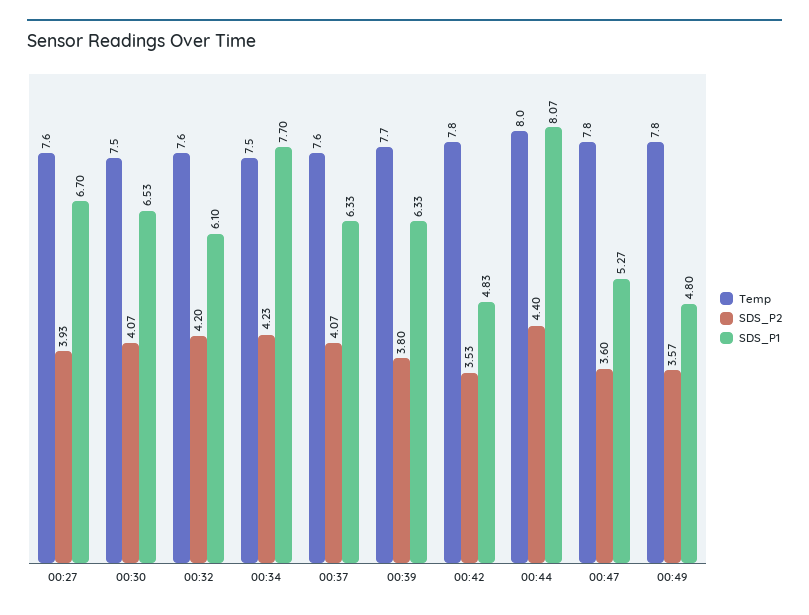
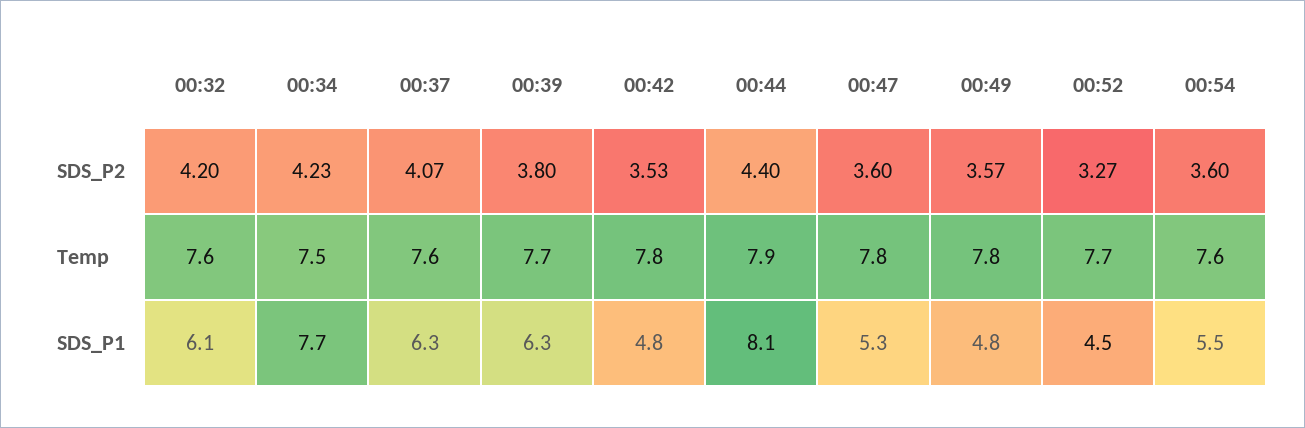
Temp, 00:27: 7.6 -> none
SDS_P2, 00:27: 3.93 -> none
SDS_P1, 00:27: 6.7 -> none
Temp, 00:30: 7.5 -> none
SDS_P2, 00:30: 4.07 -> none
SDS_P1, 00:30: 6.53 -> none
Temp, 00:44: 8 -> 7.9
SDS_P2, 00:52: none -> 3.27
SDS_P2, 00:54: none -> 3.6
Temp, 00:52: none -> 7.7
Temp, 00:54: none -> 7.6
SDS_P1, 00:52: none -> 4.5
SDS_P1, 00:54: none -> 5.5

